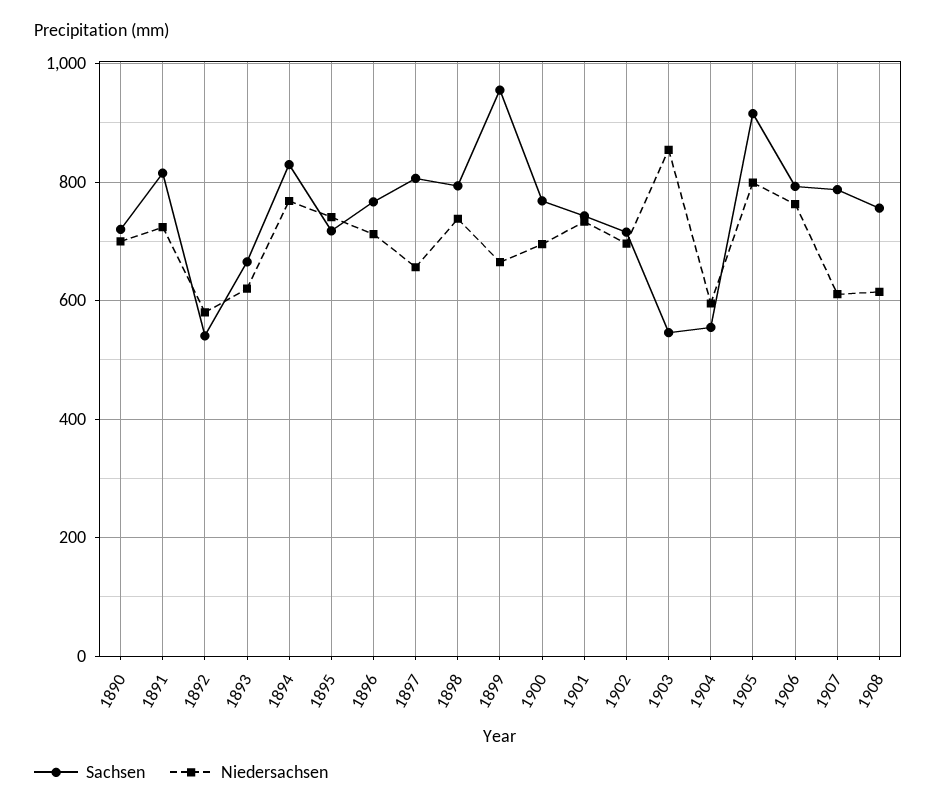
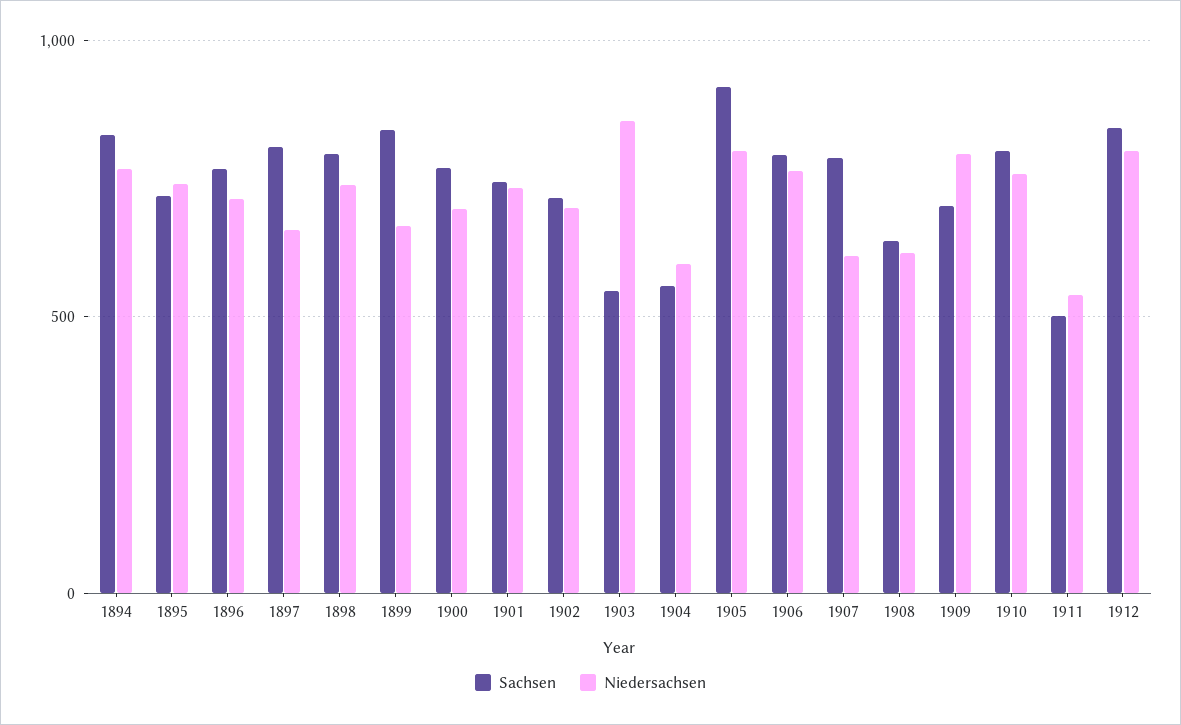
Sachsen, 1890: 720 -> none
Niedersachsen, 1890: 700 -> none
Sachsen, 1891: 820 -> none
Niedersachsen, 1891: 720 -> none
Sachsen, 1892: 540 -> none
Niedersachsen, 1892: 580 -> none
Sachsen, 1893: 660 -> none
Niedersachsen, 1893: 620 -> none
Sachsen, 1899: 960 -> 850
Sachsen, 1908: 760 -> 650
Sachsen, 1909: none -> 700
Niedersachsen, 1909: none -> 800
Sachsen, 1910: none -> 800
Niedersachsen, 1910: none -> 750
Sachsen, 1911: none -> 500
Niedersachsen, 1911: none -> 550
Sachsen, 1912: none -> 850
Niedersachsen, 1912: none -> 800

